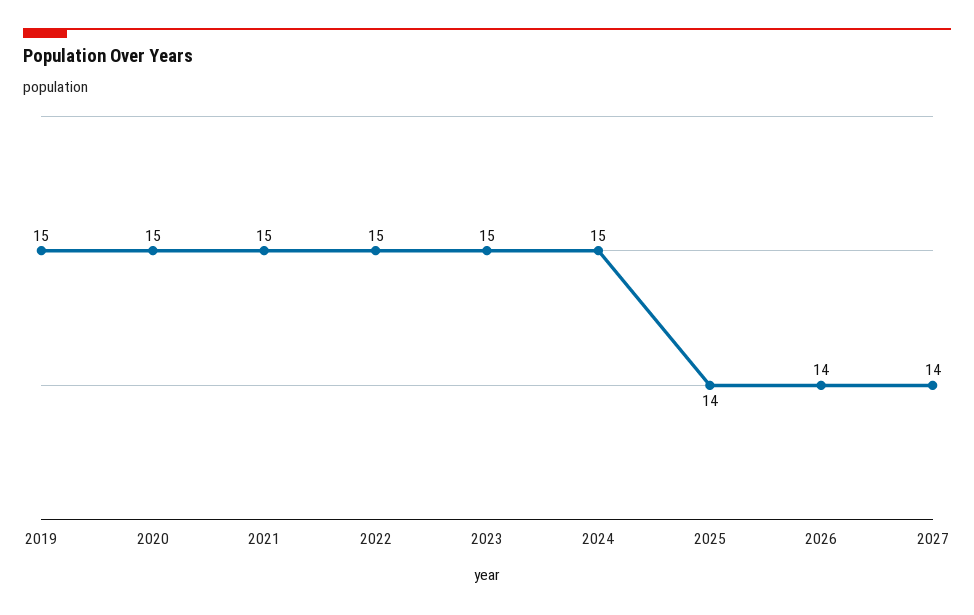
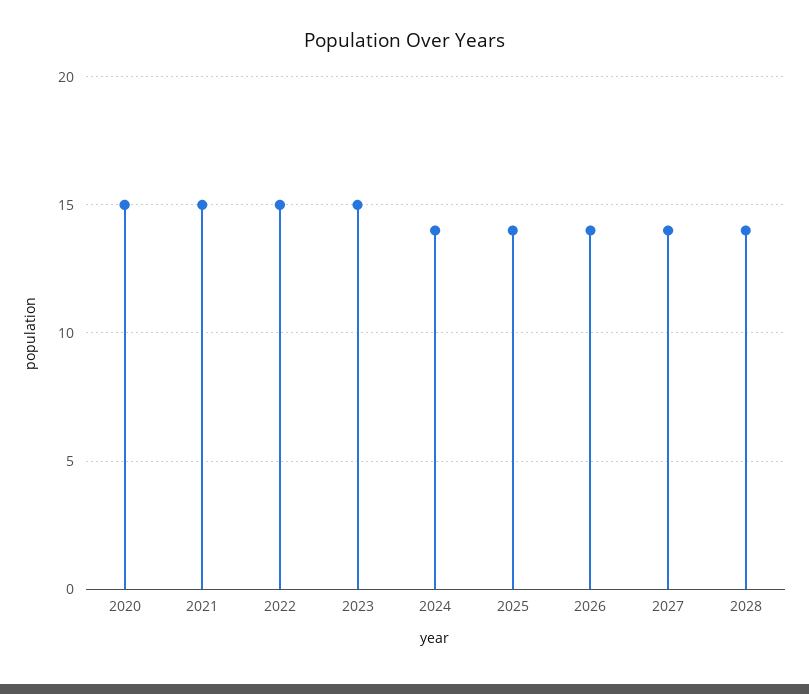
2019: 15 -> none
2024: 15 -> 14
2028: none -> 14

